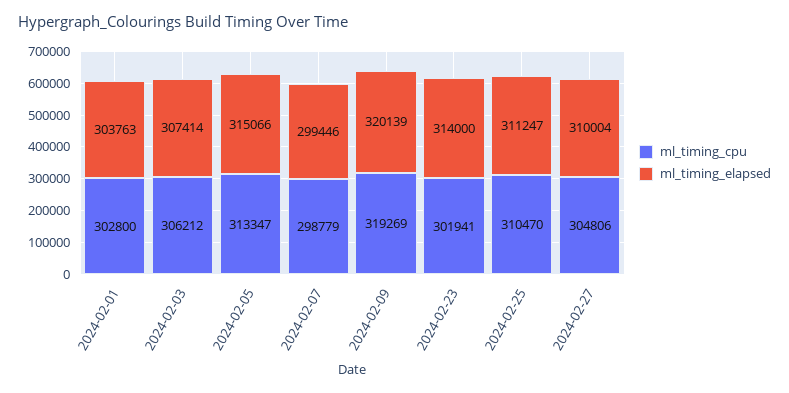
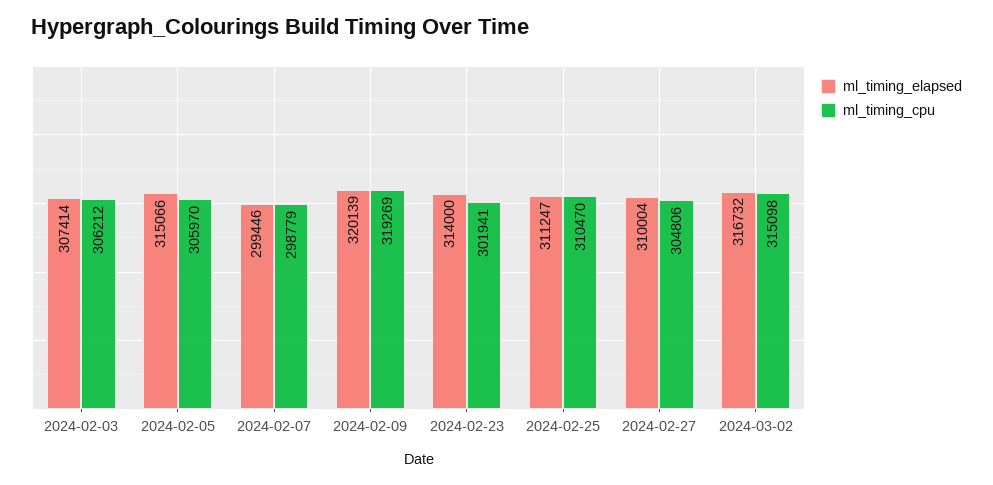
ml_timing_cpu, 2024-02-01: 302800 -> none
ml_timing_elapsed, 2024-02-01: 303763 -> none
ml_timing_cpu, 2024-02-05: 313347 -> 305970
ml_timing_elapsed, 2024-03-02: none -> 316732
ml_timing_cpu, 2024-03-02: none -> 315098

